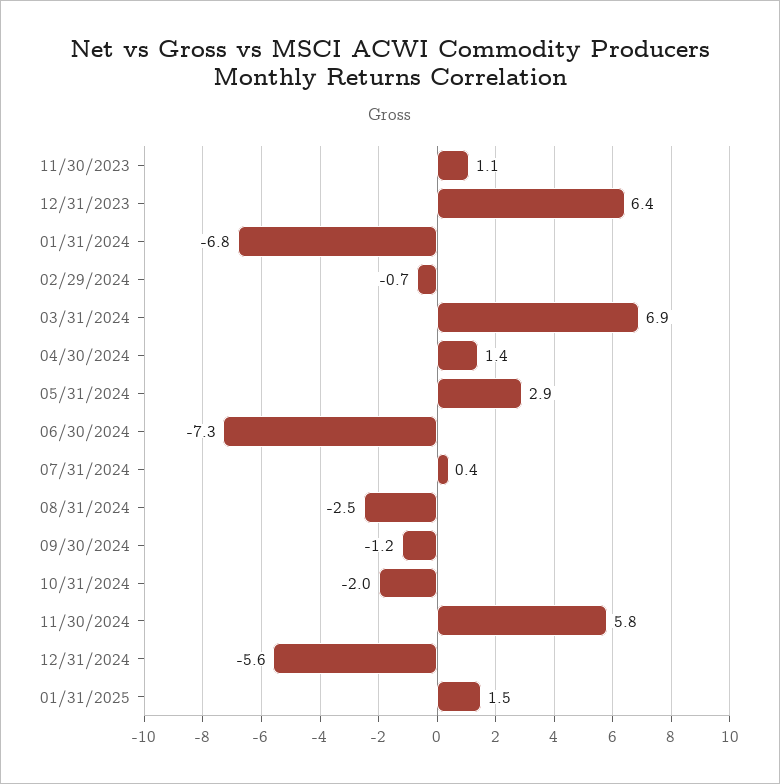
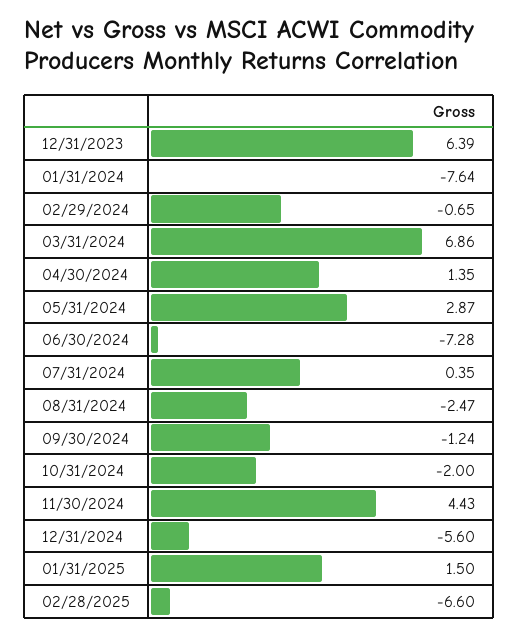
11/30/2023: 1.1 -> none
01/31/2024: -6.8 -> -7.64
11/30/2024: 5.8 -> 4.43
02/28/2025: none -> -6.6

